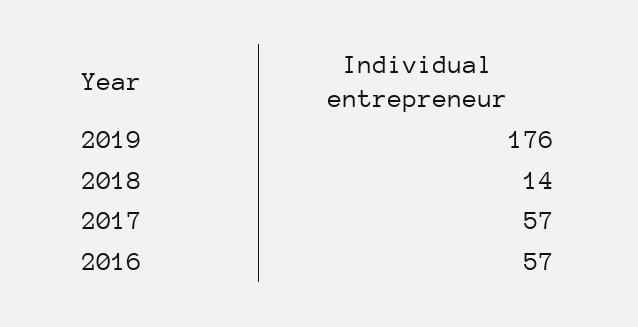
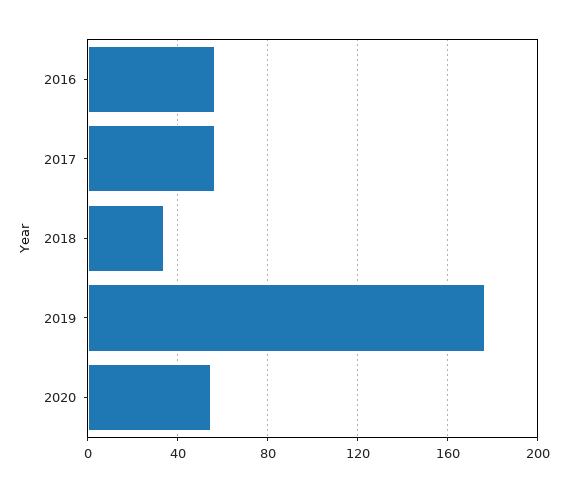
2018: 14 -> 35
2020: none -> 55

